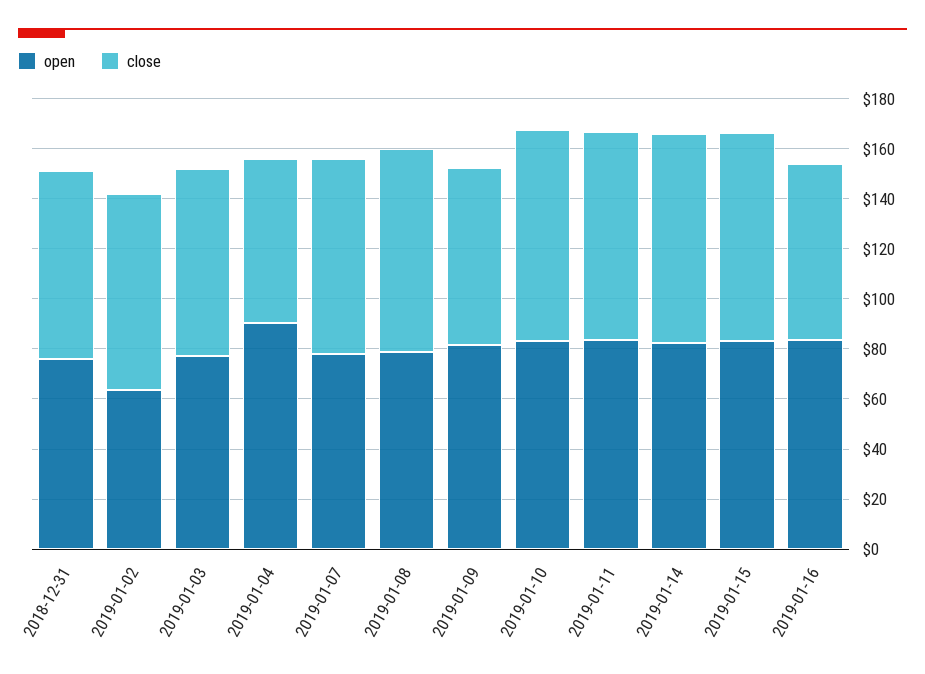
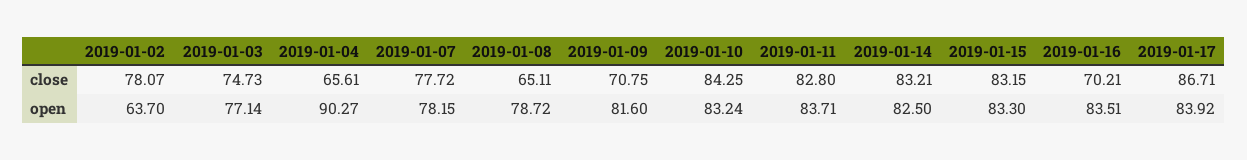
open, 2018-12-31: 75 -> none
close, 2018-12-31: 75 -> none
close, 2019-01-08: 80 -> 65.11
close, 2019-01-17: none -> 86.71
open, 2019-01-17: none -> 83.92

